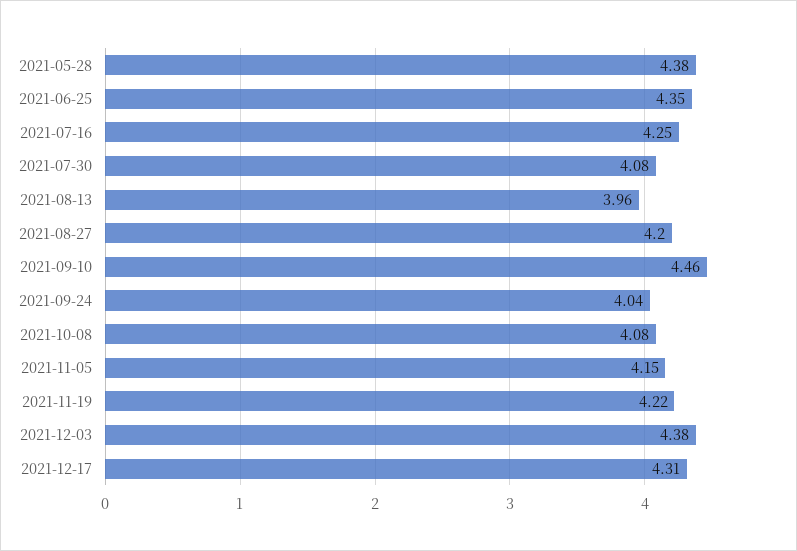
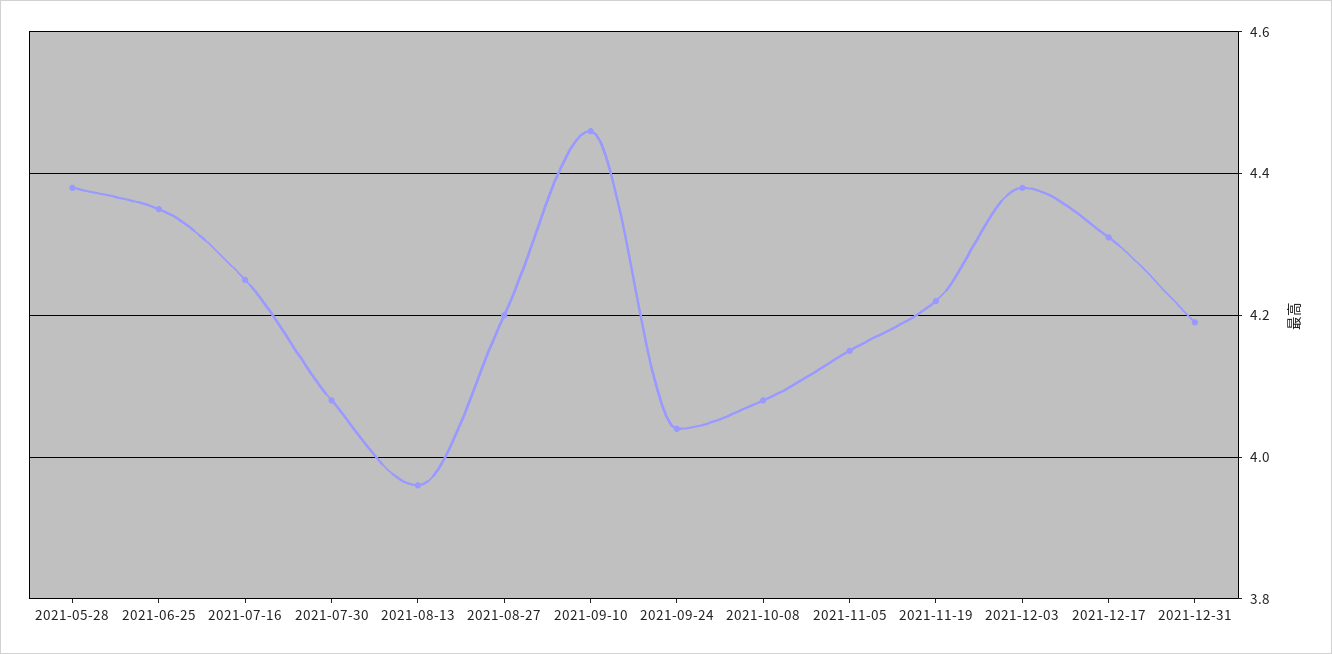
2021-12-31: none -> 4.2

